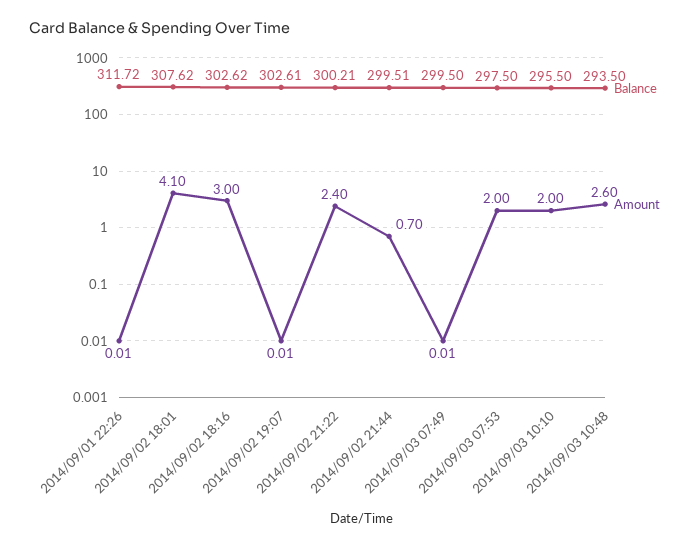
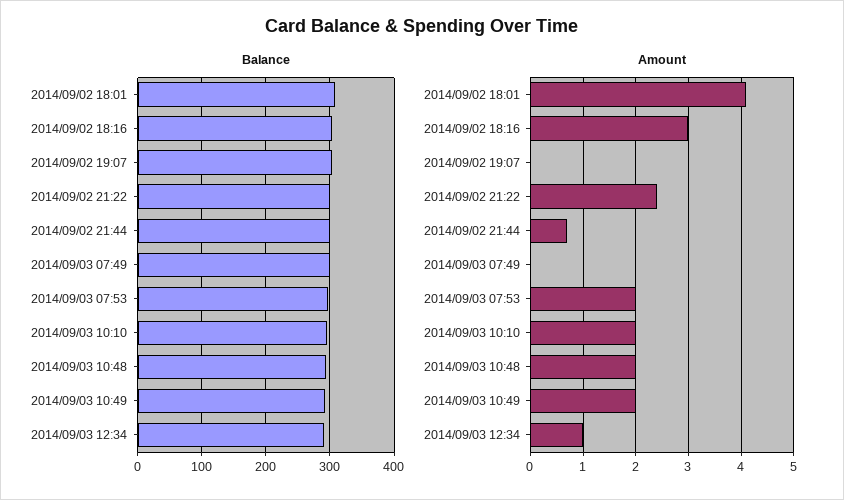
Balance, 2014/09/01 22:26: 311.72 -> none
Amount, 2014/09/01 22:26: 0.01 -> none
Amount, 2014/09/03 10:48: 2.6 -> 2
Balance, 2014/09/03 10:49: none -> 290
Balance, 2014/09/03 12:34: none -> 290
Amount, 2014/09/03 10:49: none -> 2
Amount, 2014/09/03 12:34: none -> 1

